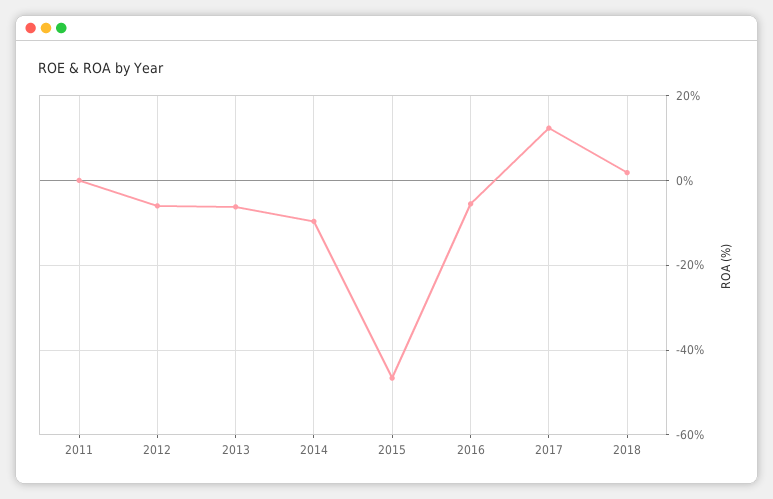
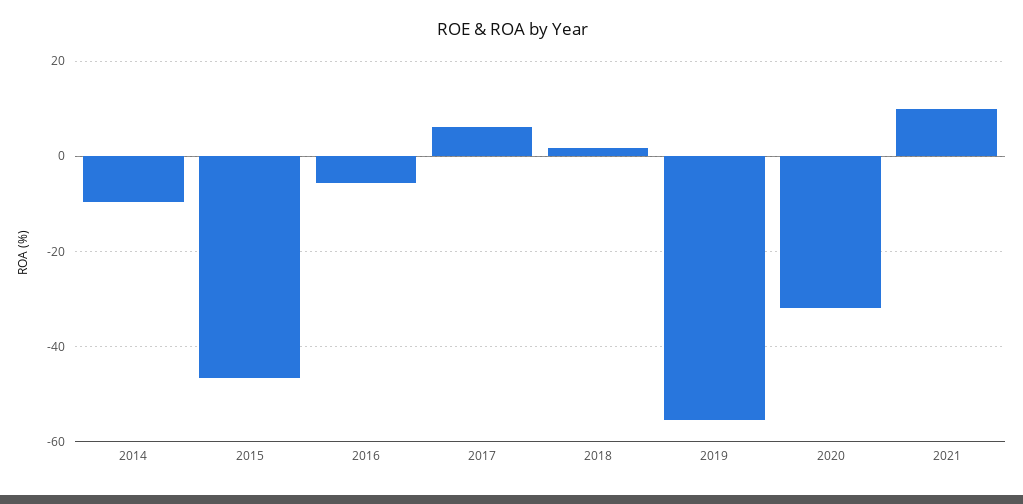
2011: 0 -> none
2012: -6 -> none
2013: -6 -> none
2017: 12 -> 6
2019: none -> -56
2020: none -> -32
2021: none -> 10

